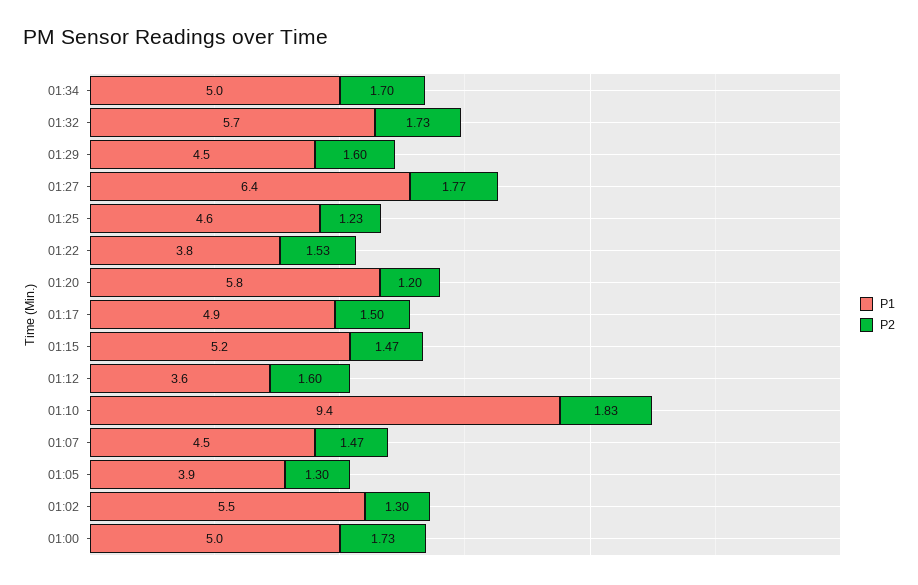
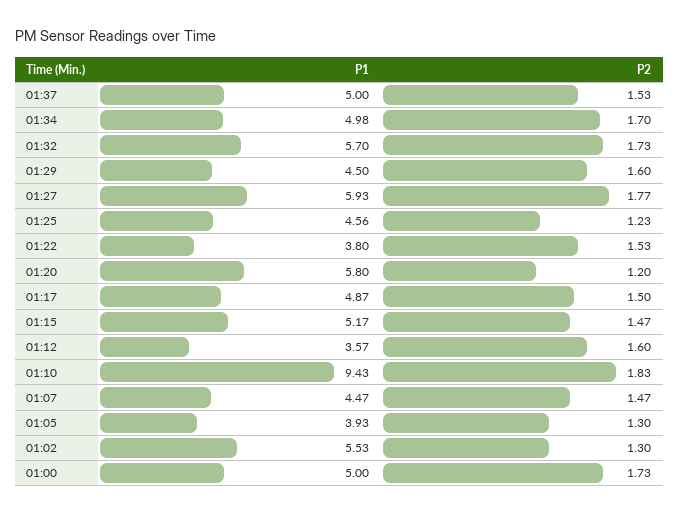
P1, 01:27: 6.4 -> 5.93
P1, 01:37: none -> 5
P2, 01:37: none -> 1.53

